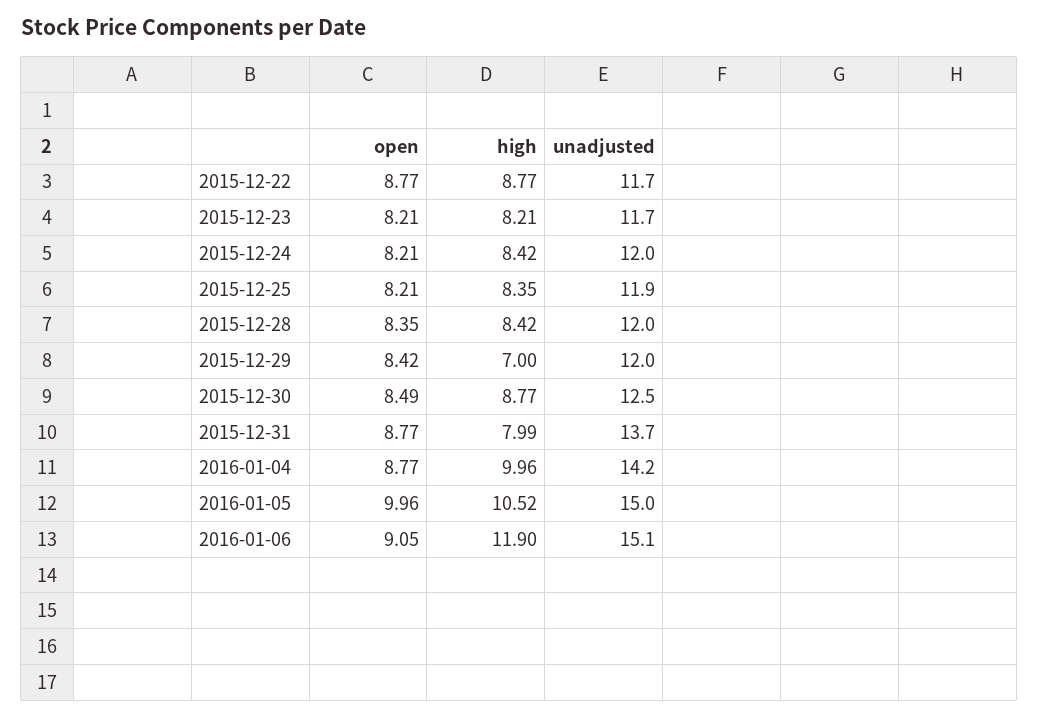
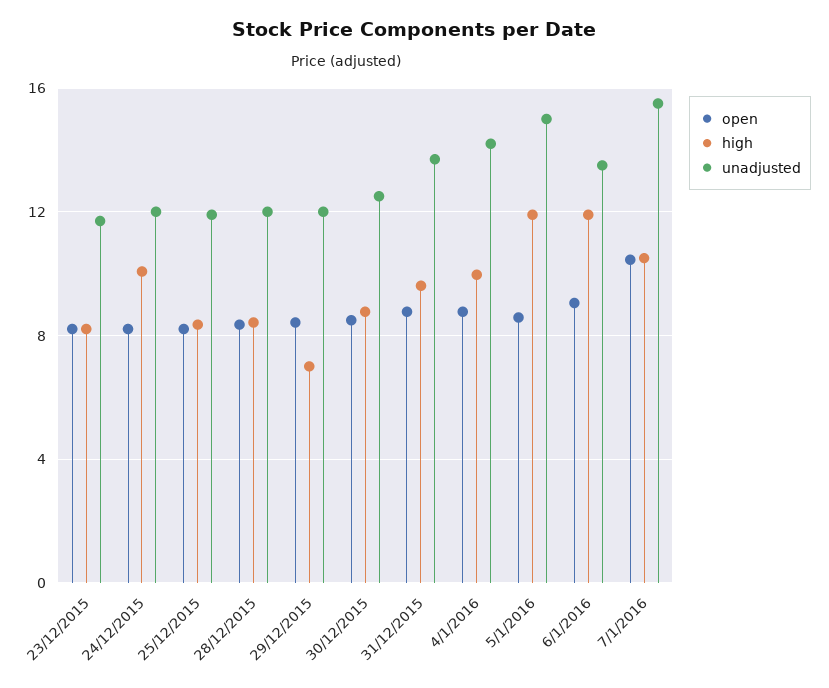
open, 2015-12-22: 8.77 -> none
high, 2015-12-22: 8.77 -> none
unadjusted, 2015-12-22: 11.7 -> none
high, 2015-12-24: 8.42 -> 10
high, 2015-12-31: 7.99 -> 9.5
open, 2016-01-05: 9.96 -> 8.5
high, 2016-01-05: 10.52 -> 12
unadjusted, 2016-01-06: 15.1 -> 13.5
open, 7/1/2016: none -> 10.5
high, 7/1/2016: none -> 10.5
unadjusted, 7/1/2016: none -> 15.5

